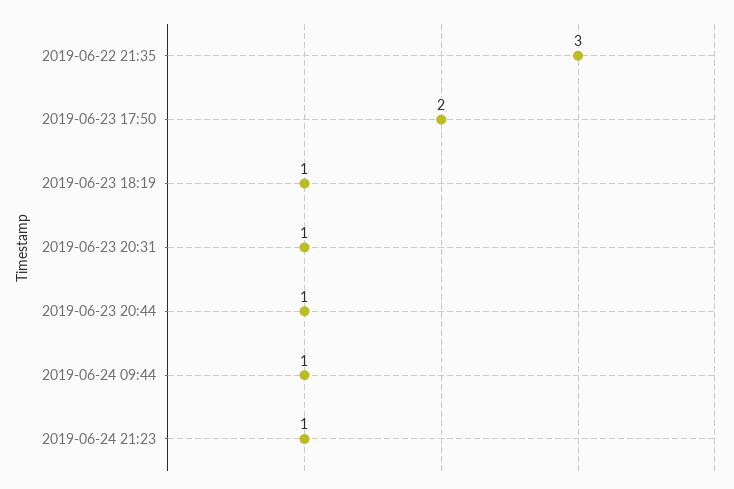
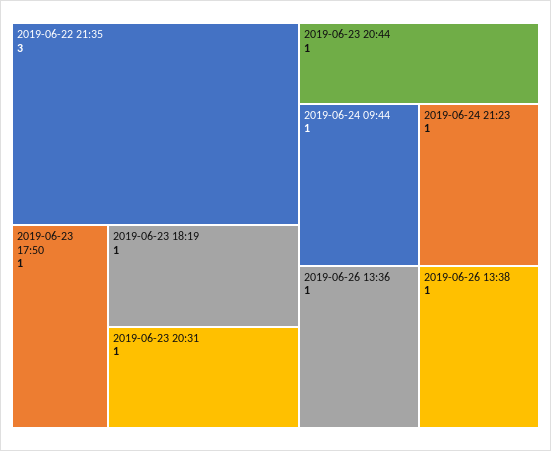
2019-06-23 17:50: 2 -> 1
2019-06-26 13:36: none -> 1
2019-06-26 13:38: none -> 1

